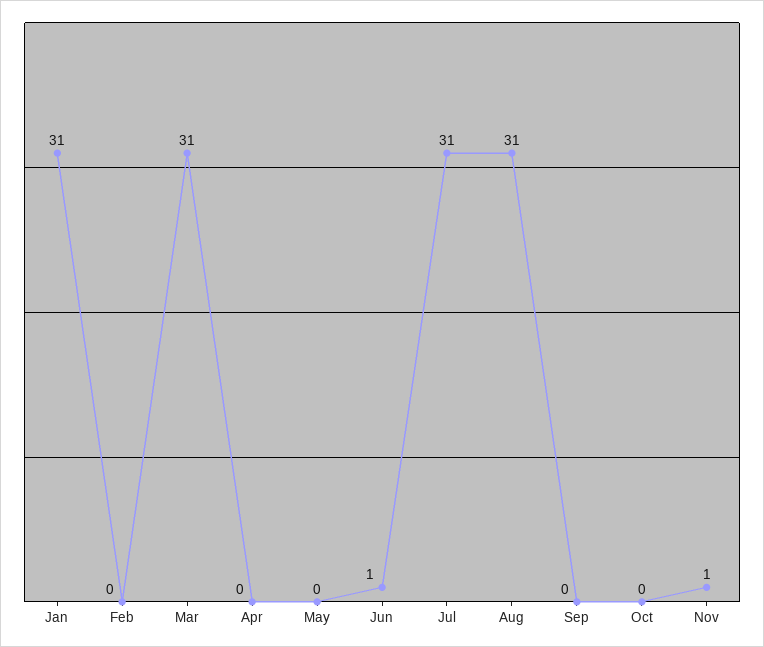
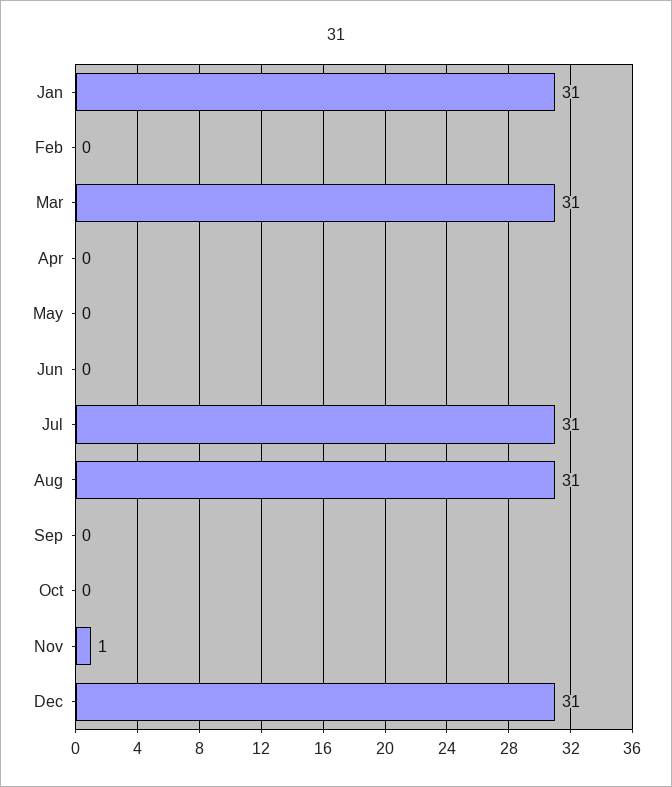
Jun: 1 -> 0
Dec: none -> 31

